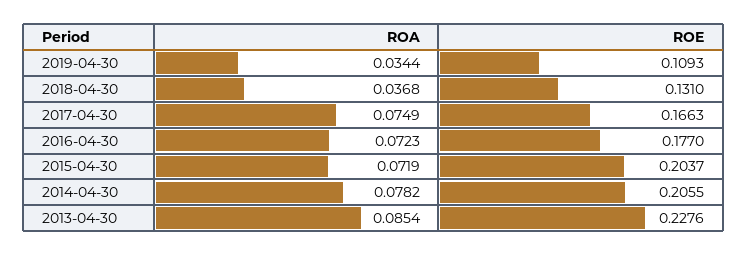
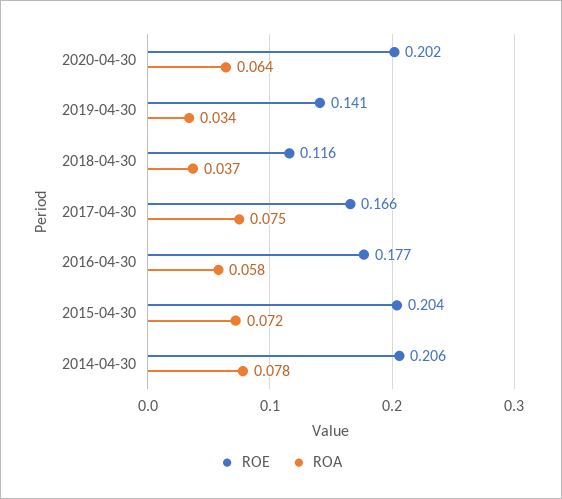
ROE, 2019-04-30: 0.1093 -> 0.141
ROE, 2018-04-30: 0.131 -> 0.116
ROA, 2016-04-30: 0.0723 -> 0.058
ROA, 2013-04-30: 0.0854 -> none
ROE, 2013-04-30: 0.2276 -> none
ROE, 2020-04-30: none -> 0.202
ROA, 2020-04-30: none -> 0.064

